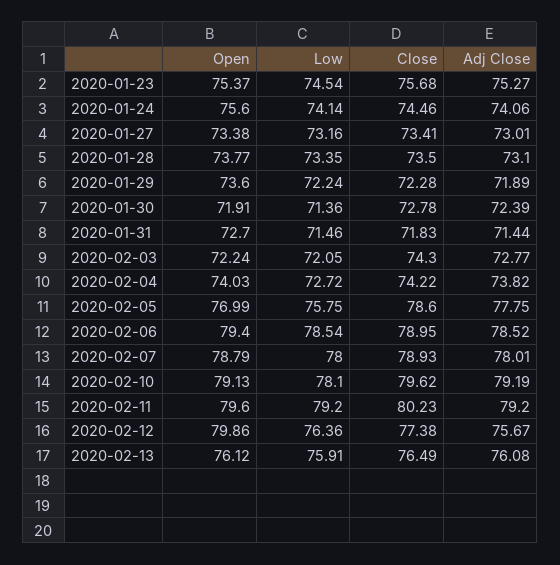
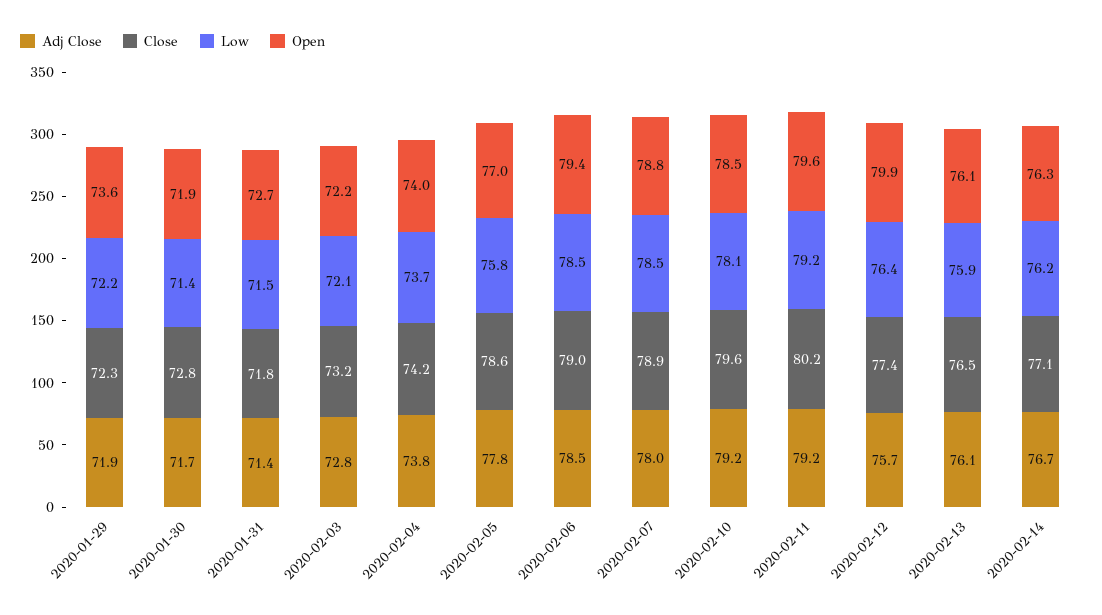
Open, 2020-01-23: 75.37 -> none
Low, 2020-01-23: 74.54 -> none
Close, 2020-01-23: 75.68 -> none
Adj Close, 2020-01-23: 75.27 -> none
Open, 2020-01-24: 75.6 -> none
Low, 2020-01-24: 74.14 -> none
Close, 2020-01-24: 74.46 -> none
Adj Close, 2020-01-24: 74.06 -> none
Open, 2020-01-27: 73.38 -> none
Low, 2020-01-27: 73.16 -> none
Close, 2020-01-27: 73.41 -> none
Adj Close, 2020-01-27: 73.01 -> none
Open, 2020-01-28: 73.77 -> none
Low, 2020-01-28: 73.35 -> none
Close, 2020-01-28: 73.5 -> none
Adj Close, 2020-01-28: 73.1 -> none
Adj Close, 2020-01-30: 72.39 -> 71.7
Close, 2020-02-03: 74.3 -> 73.2
Low, 2020-02-04: 72.72 -> 73.7
Low, 2020-02-07: 78 -> 78.5
Open, 2020-02-10: 79.13 -> 78.5
Adj Close, 2020-02-14: none -> 76.7
Close, 2020-02-14: none -> 77.1
Low, 2020-02-14: none -> 76.2
Open, 2020-02-14: none -> 76.3

